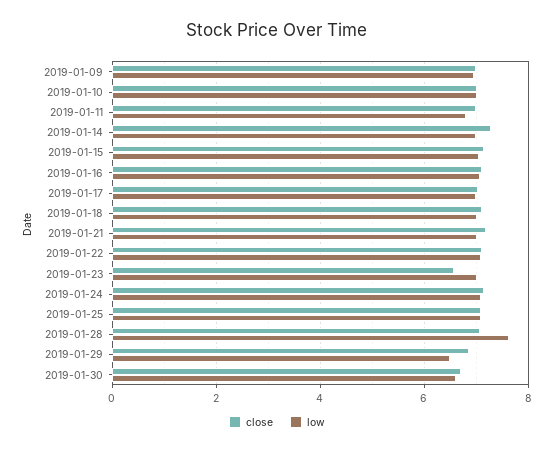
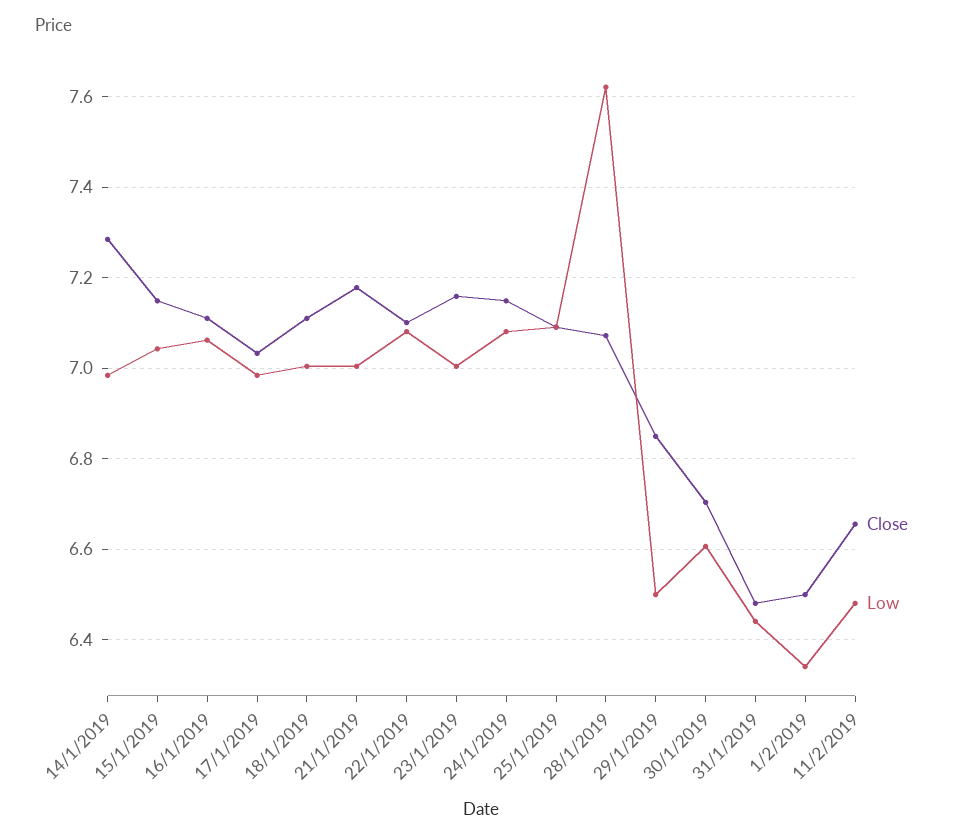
close, 2019-01-09: 7 -> none
low, 2019-01-09: 7 -> none
close, 2019-01-10: 7 -> none
low, 2019-01-10: 7 -> none
close, 2019-01-11: 7 -> none
low, 2019-01-11: 6.8 -> none
close, 2019-01-23: 6.6 -> 7.16
close, 31/1/2019: none -> 6.48
low, 31/1/2019: none -> 6.44
close, 1/2/2019: none -> 6.5
low, 1/2/2019: none -> 6.34
close, 11/2/2019: none -> 6.66
low, 11/2/2019: none -> 6.48

